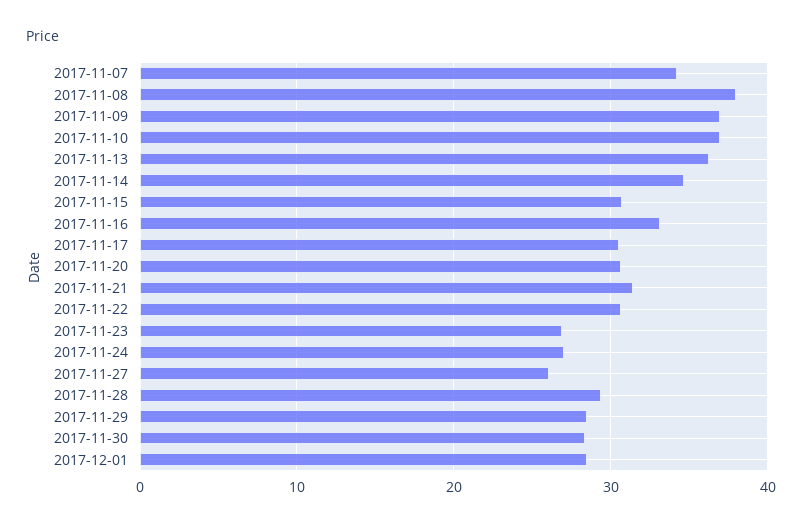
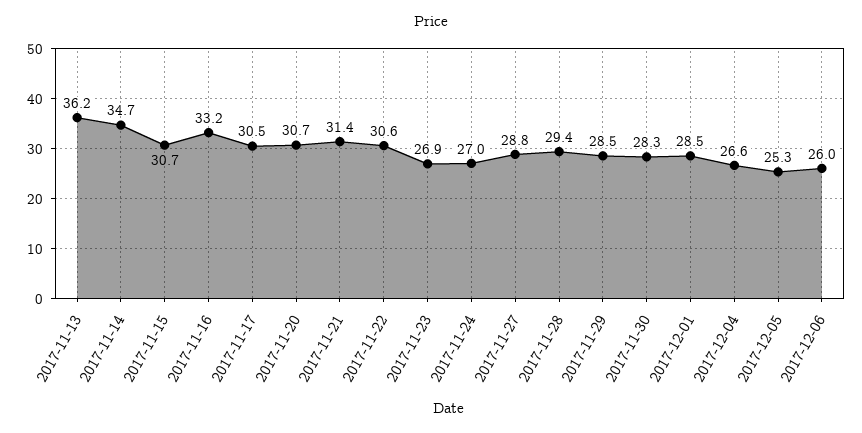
2017-11-07: 34 -> none
2017-11-08: 38 -> none
2017-11-09: 37 -> none
2017-11-10: 37 -> none
2017-11-27: 26 -> 28.8
2017-12-04: none -> 26.6
2017-12-05: none -> 25.3
2017-12-06: none -> 26

